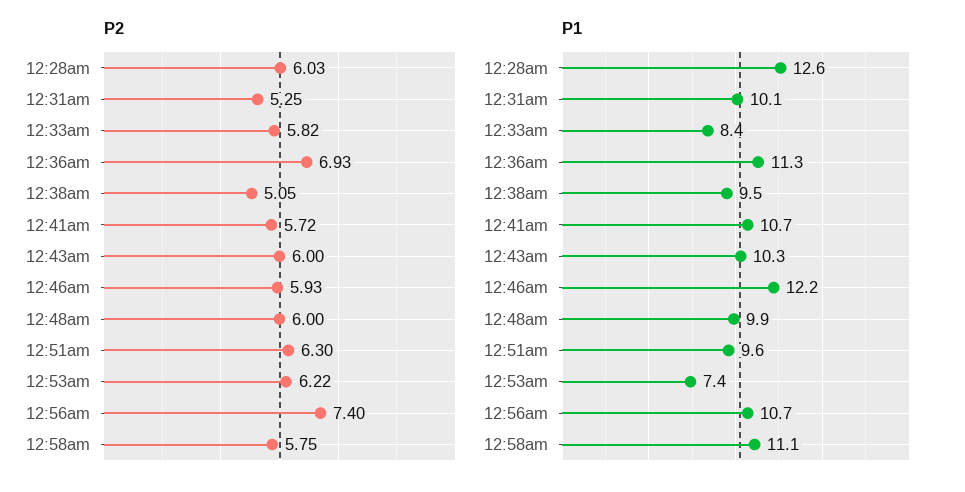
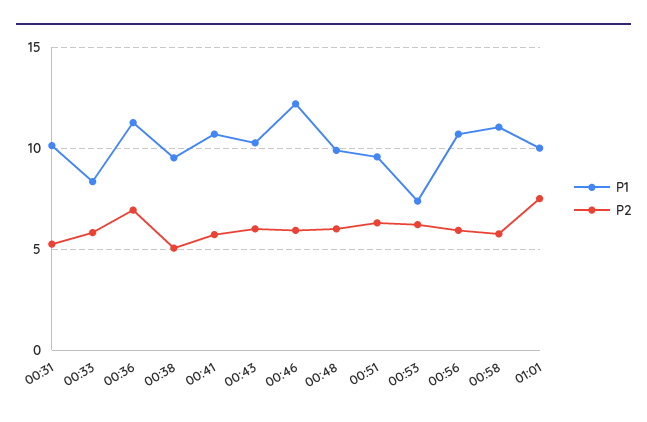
P2, 12:28am: 6.03 -> none
P2, 12:56am: 7.4 -> 6
P1, 12:28am: 12.6 -> none
P1, 01:01: none -> 10
P2, 01:01: none -> 7.5

